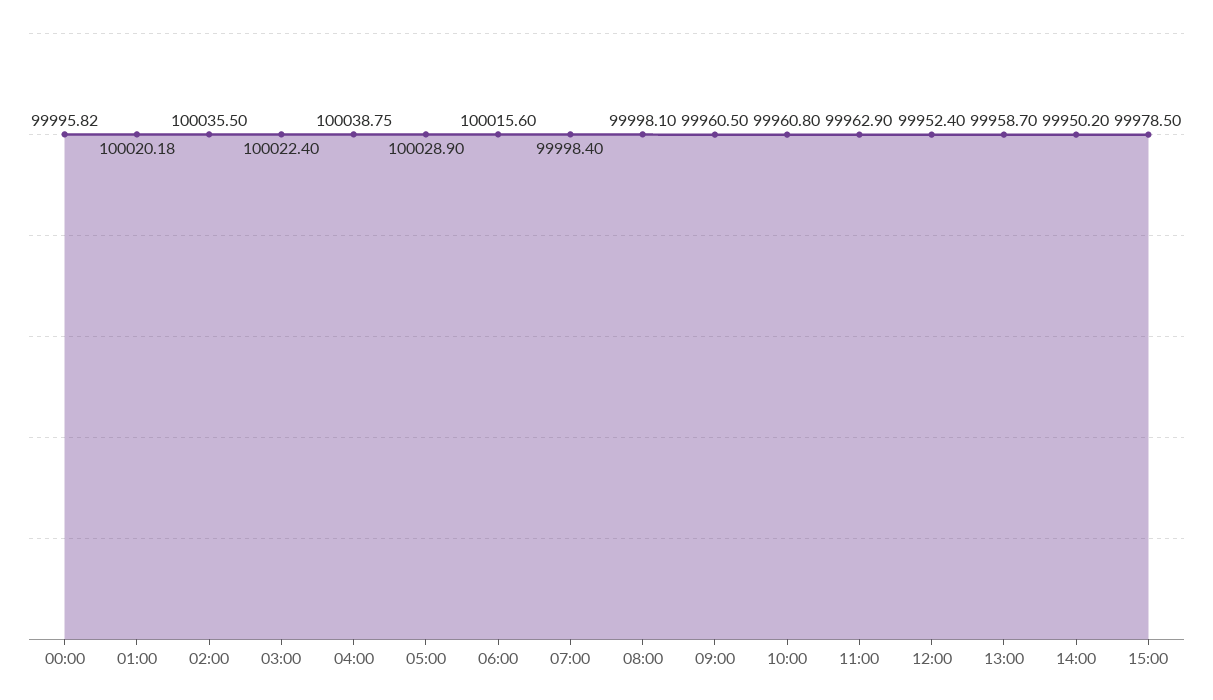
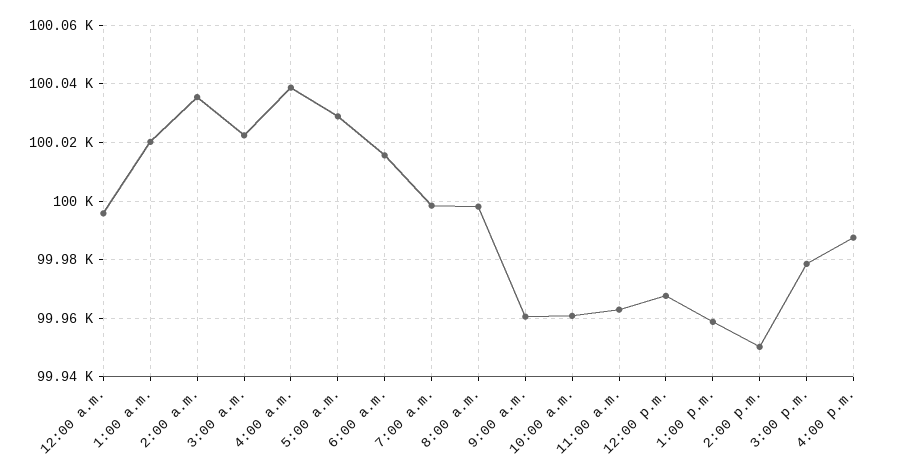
12:00: 99952.4 -> 99967.5
4:00 p.m.: none -> 99987.5

